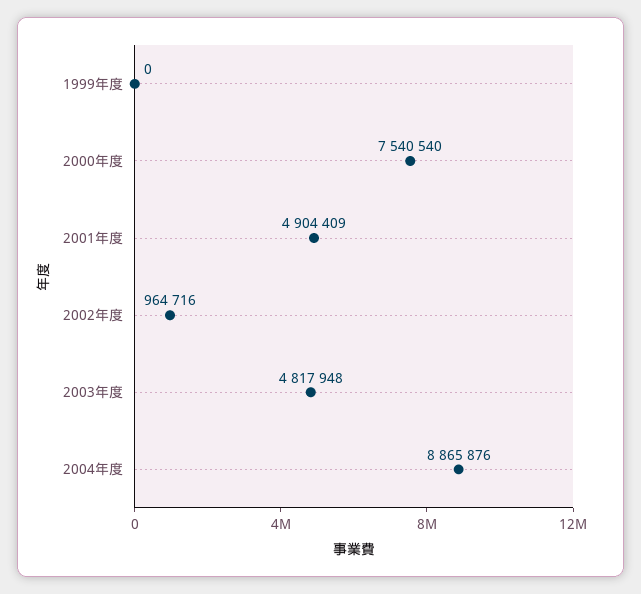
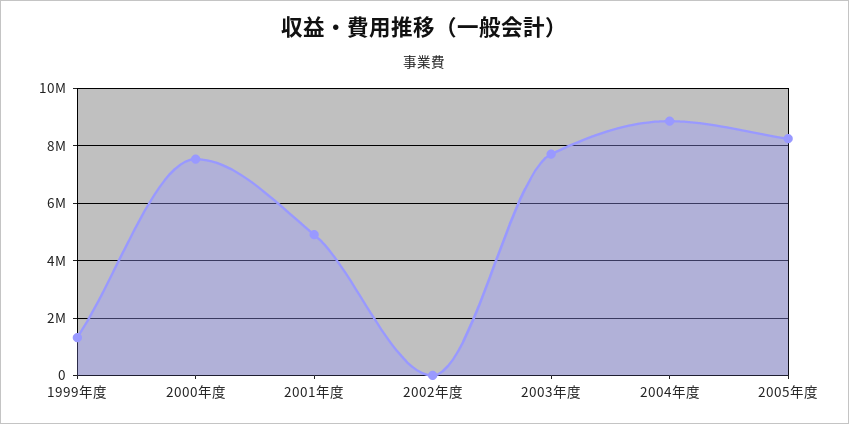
1999年度: 0 -> 1250000
2002年度: 964716 -> 0
2003年度: 4817948 -> 7750000
2005年度: none -> 8250000

